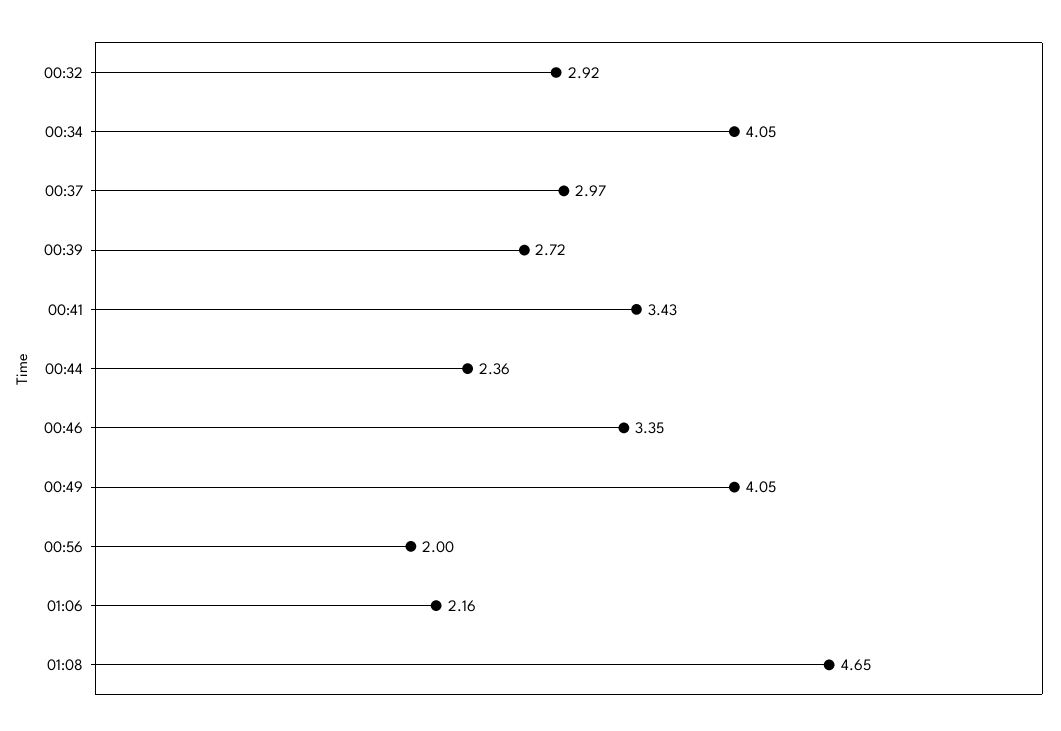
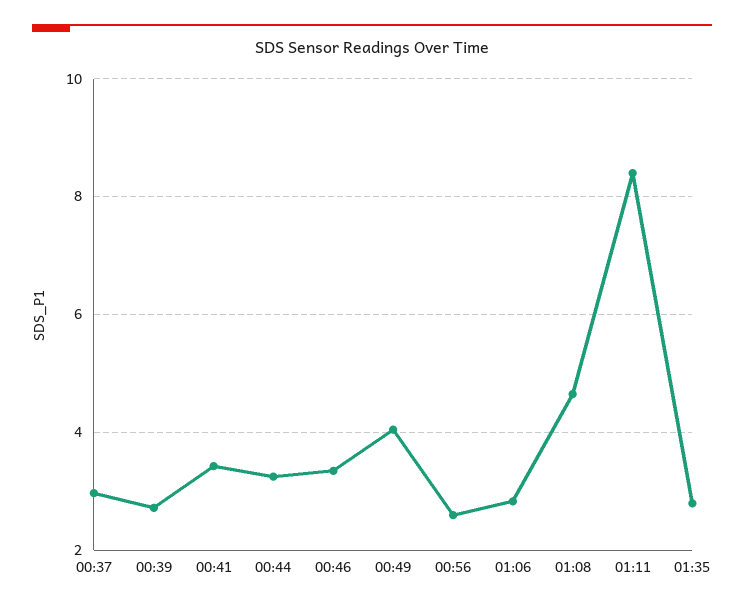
00:32: 2.92 -> none
00:34: 4.05 -> none
00:44: 2.36 -> 3.2
00:56: 2 -> 2.6
01:06: 2.16 -> 2.8
01:11: none -> 8.4
01:35: none -> 2.8

